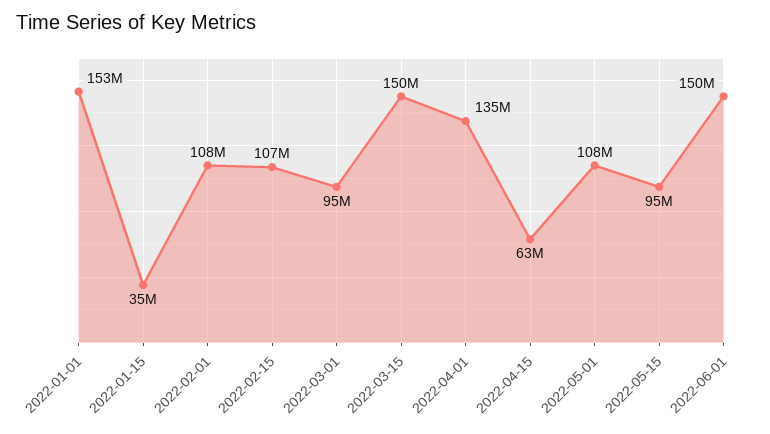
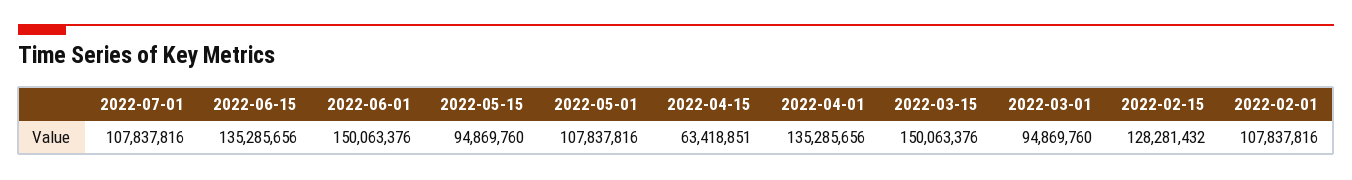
2022-01-01: 153000000 -> none
2022-01-15: 35000000 -> none
2022-02-15: 107000000 -> 128281432
2022-07-01: none -> 107837816
2022-06-15: none -> 135285656

